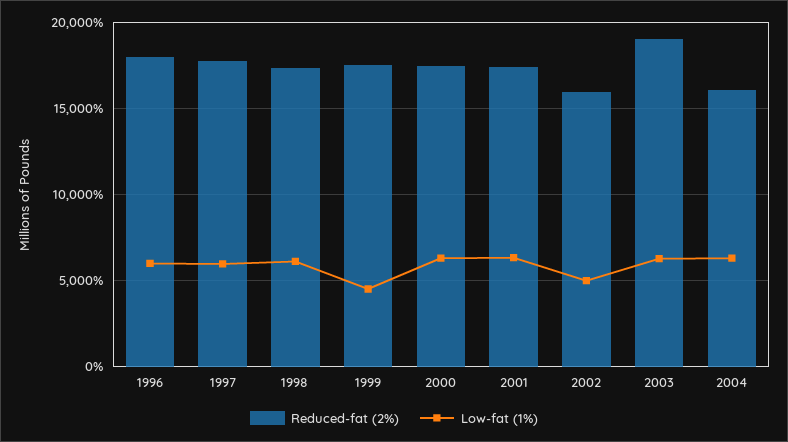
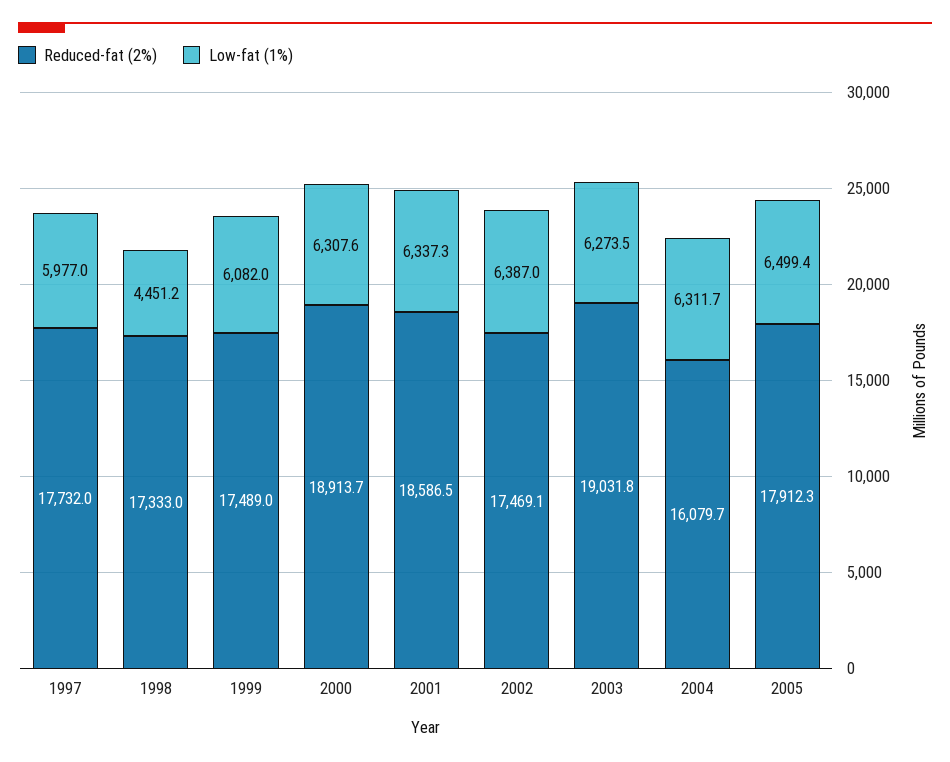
Reduced-fat (2%), 1996: 18000 -> none
Low-fat (1%), 1996: 6000 -> none
Low-fat (1%), 1998: 6000 -> 4451.2
Low-fat (1%), 1999: 4500 -> 6082
Reduced-fat (2%), 2000: 17500 -> 18913.7
Reduced-fat (2%), 2001: 17500 -> 18586.5
Reduced-fat (2%), 2002: 16000 -> 17469.1
Low-fat (1%), 2002: 5000 -> 6387
Reduced-fat (2%), 2005: none -> 17912.3
Low-fat (1%), 2005: none -> 6499.4

